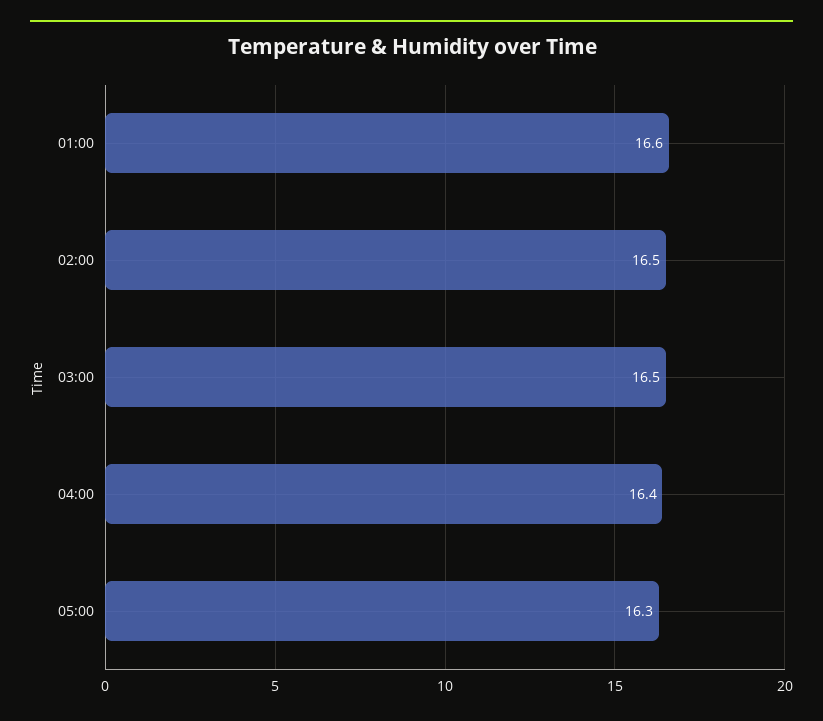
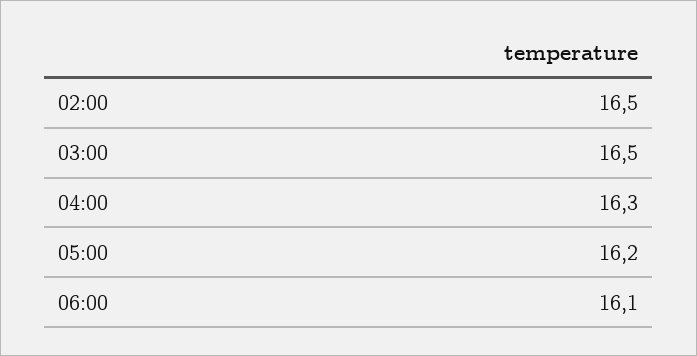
01:00: 16.6 -> none
04:00: 16.4 -> 16.3
05:00: 16.3 -> 16.2
06:00: none -> 16.1

